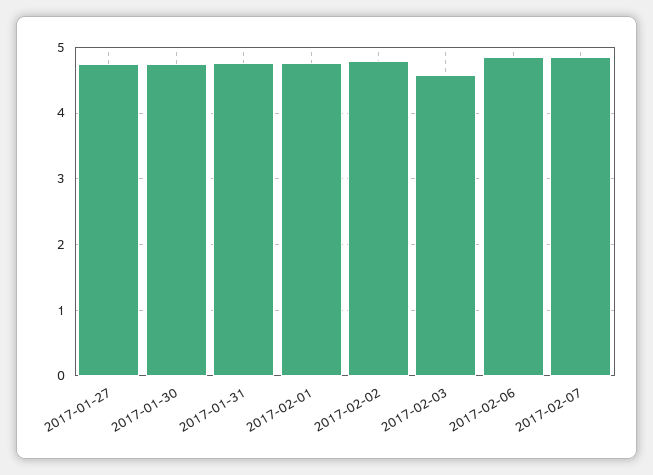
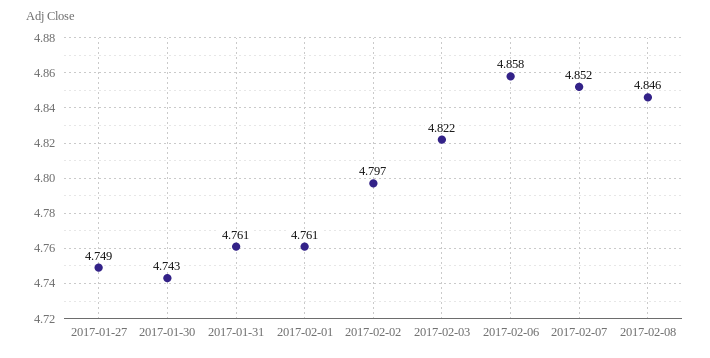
2017-02-03: 4.6 -> 4.822
2017-02-08: none -> 4.846

